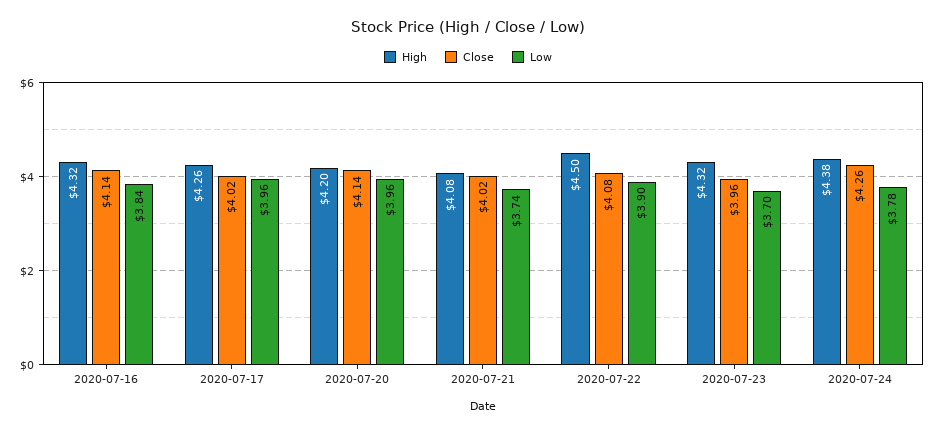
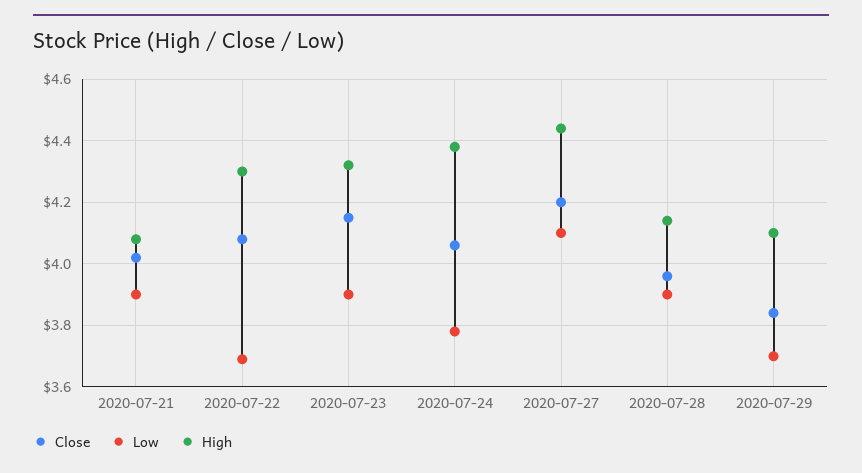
High, 2020-07-16: 4.32 -> none
Close, 2020-07-16: 4.14 -> none
Low, 2020-07-16: 3.84 -> none
High, 2020-07-17: 4.26 -> none
Close, 2020-07-17: 4.02 -> none
Low, 2020-07-17: 3.96 -> none
High, 2020-07-20: 4.2 -> none
Close, 2020-07-20: 4.14 -> none
Low, 2020-07-20: 3.96 -> none
Low, 2020-07-21: 3.74 -> 3.9
High, 2020-07-22: 4.5 -> 4.3
Low, 2020-07-22: 3.9 -> 3.7
Close, 2020-07-23: 3.96 -> 4.15
Low, 2020-07-23: 3.7 -> 3.9
Close, 2020-07-24: 4.26 -> 4.05
Close, 2020-07-27: none -> 4.2
Low, 2020-07-27: none -> 4.1
High, 2020-07-27: none -> 4.45
Close, 2020-07-28: none -> 3.95
Low, 2020-07-28: none -> 3.9
High, 2020-07-28: none -> 4.15
Close, 2020-07-29: none -> 3.85
Low, 2020-07-29: none -> 3.7
High, 2020-07-29: none -> 4.1

